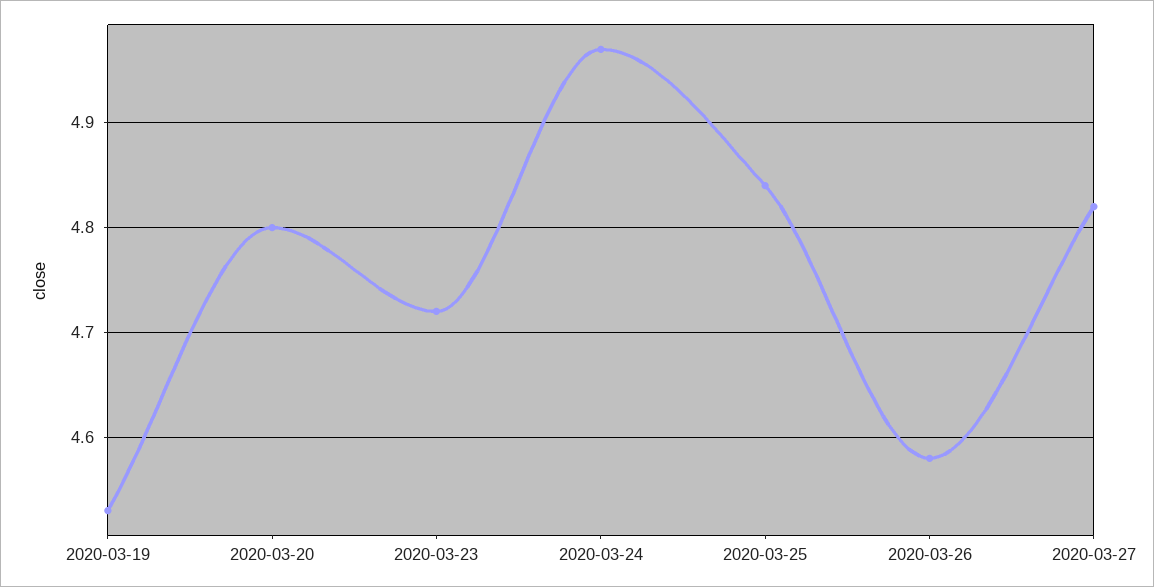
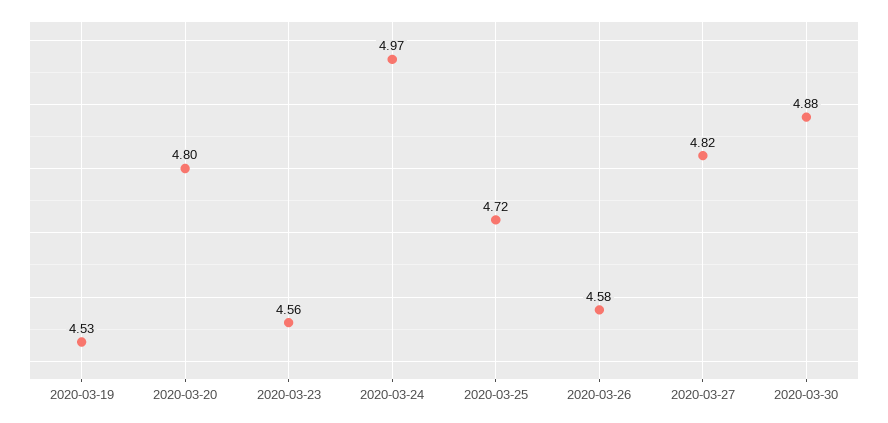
2020-03-23: 4.72 -> 4.56
2020-03-25: 4.84 -> 4.72
2020-03-30: none -> 4.88

